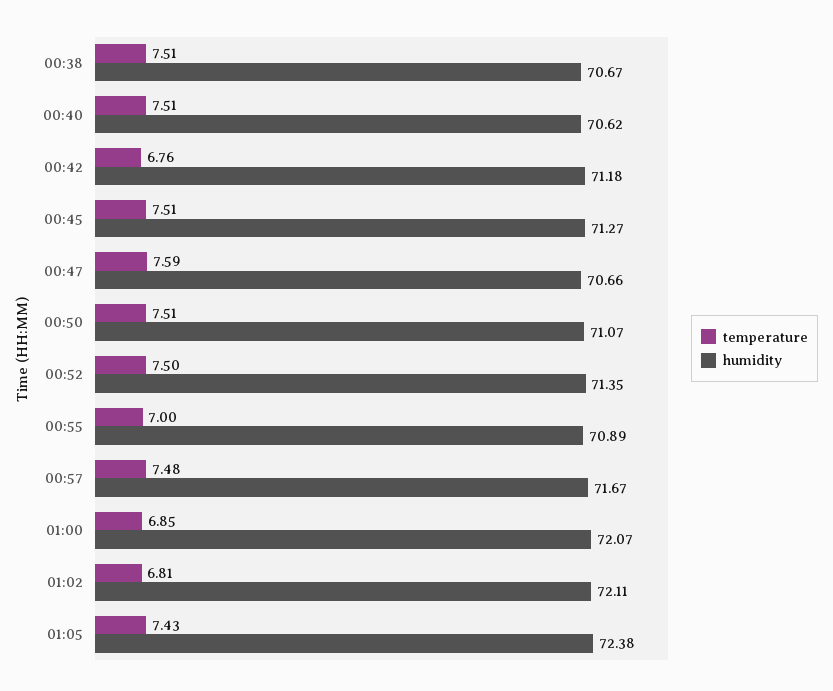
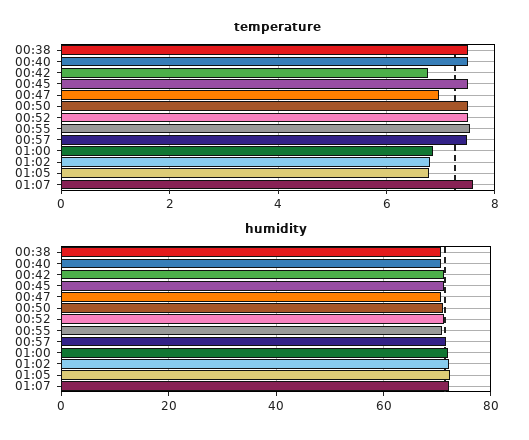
temperature, 00:47: 7.59 -> 7
temperature, 00:55: 7 -> 7.6
temperature, 01:05: 7.43 -> 6.8
temperature, 01:07: none -> 7.6
humidity, 01:07: none -> 72

